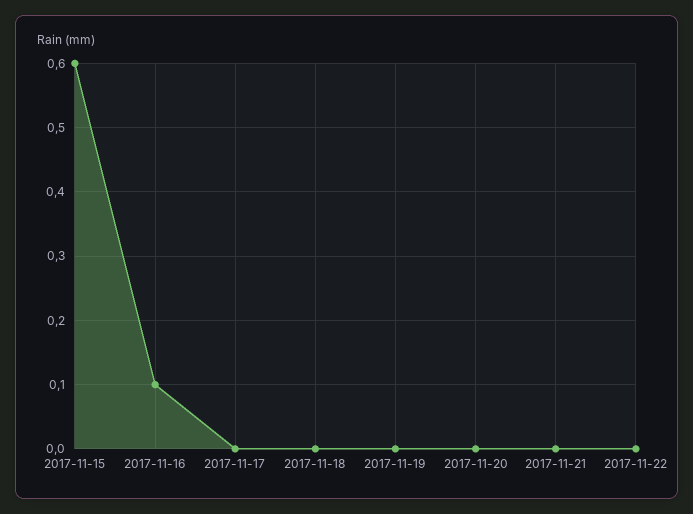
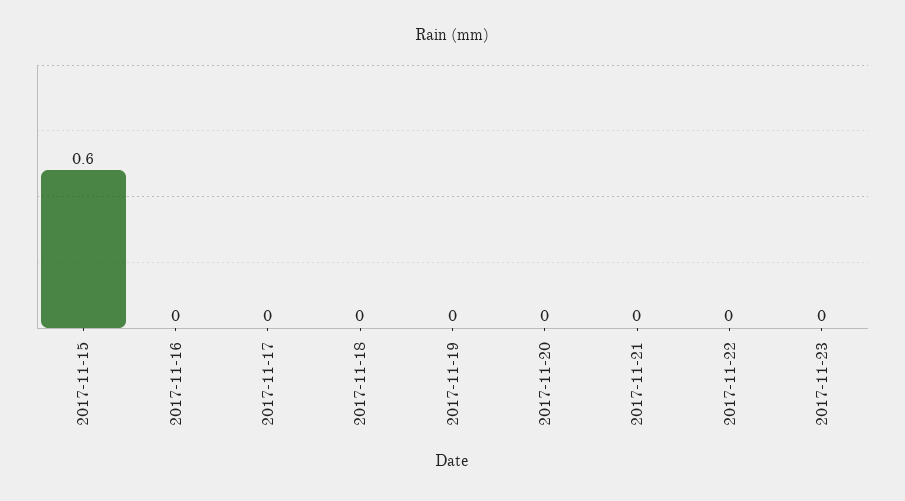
2017-11-16: 0.1 -> 0
2017-11-23: none -> 0

